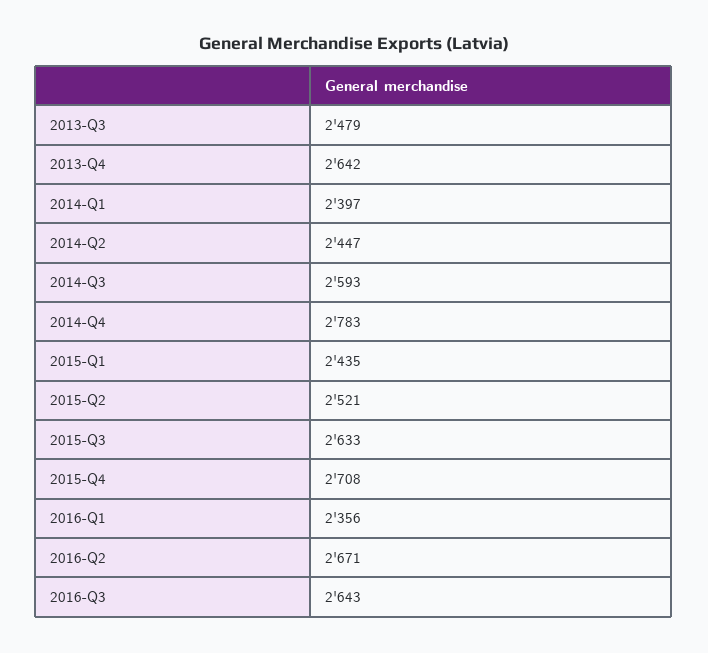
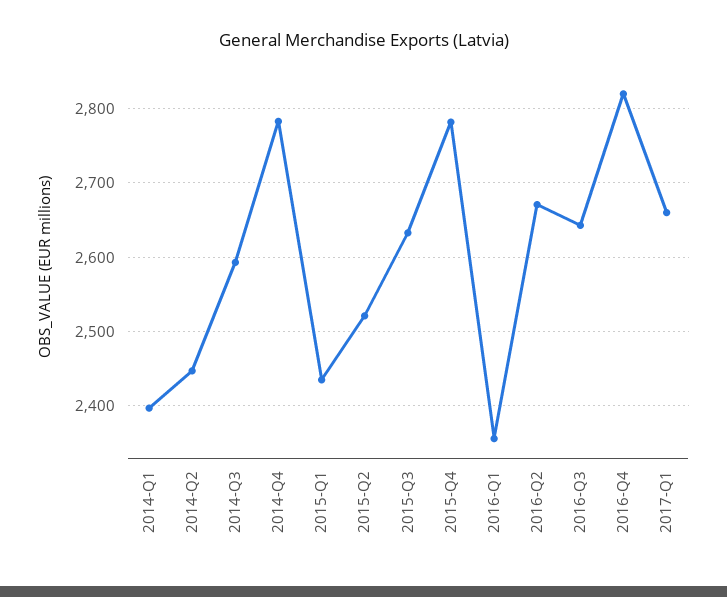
2013-Q3: 2479 -> none
2013-Q4: 2642 -> none
2015-Q4: 2708 -> 2780
2016-Q4: none -> 2820
2017-Q1: none -> 2660

